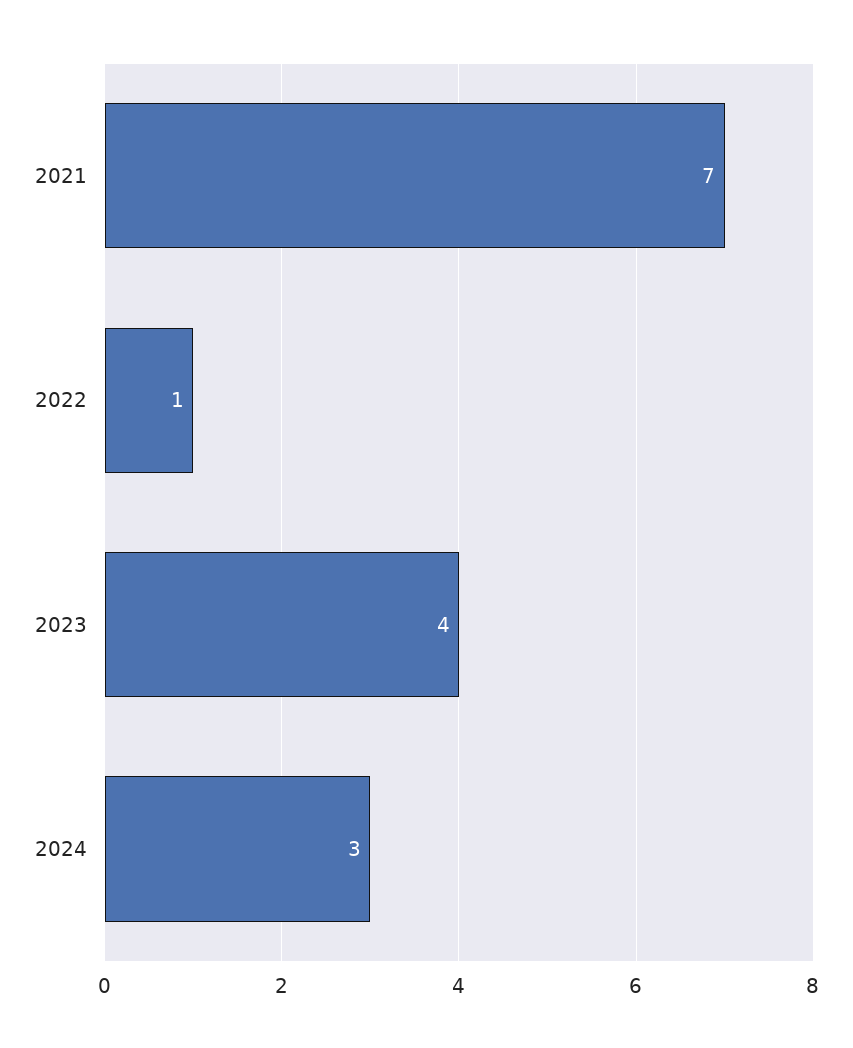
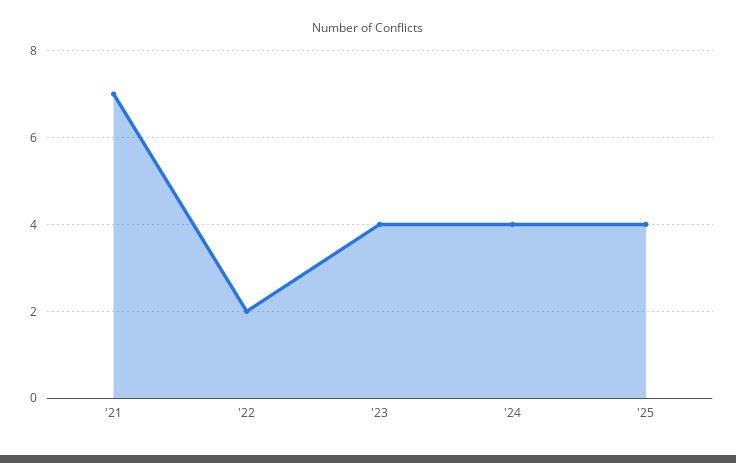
2022: 1 -> 2
2024: 3 -> 4
'25: none -> 4

